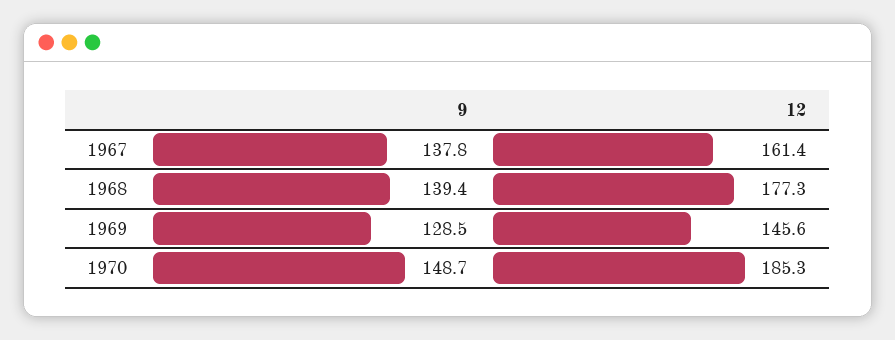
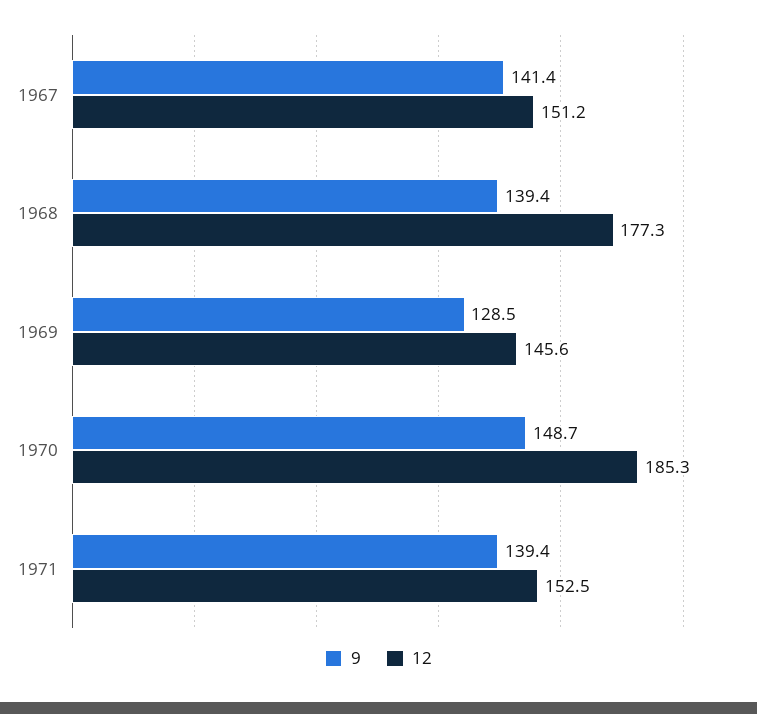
9, 1967: 137.8 -> 141.4
12, 1967: 161.4 -> 151.2
9, 1971: none -> 139.4
12, 1971: none -> 152.5

